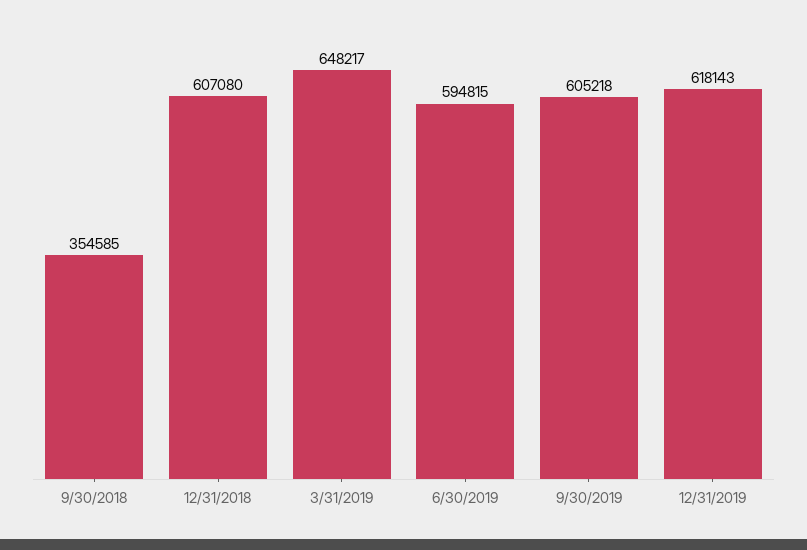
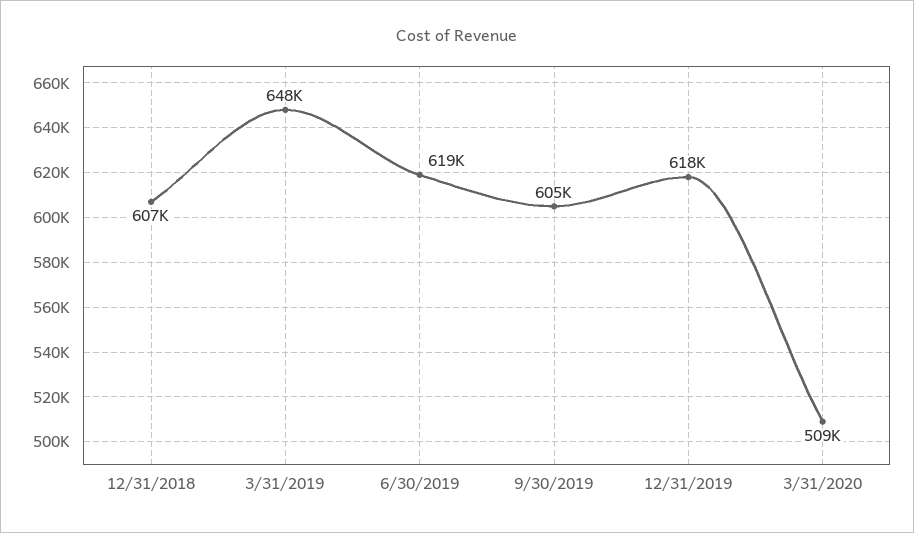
9/30/2018: 354585 -> none
6/30/2019: 594815 -> 619000
3/31/2020: none -> 509000

